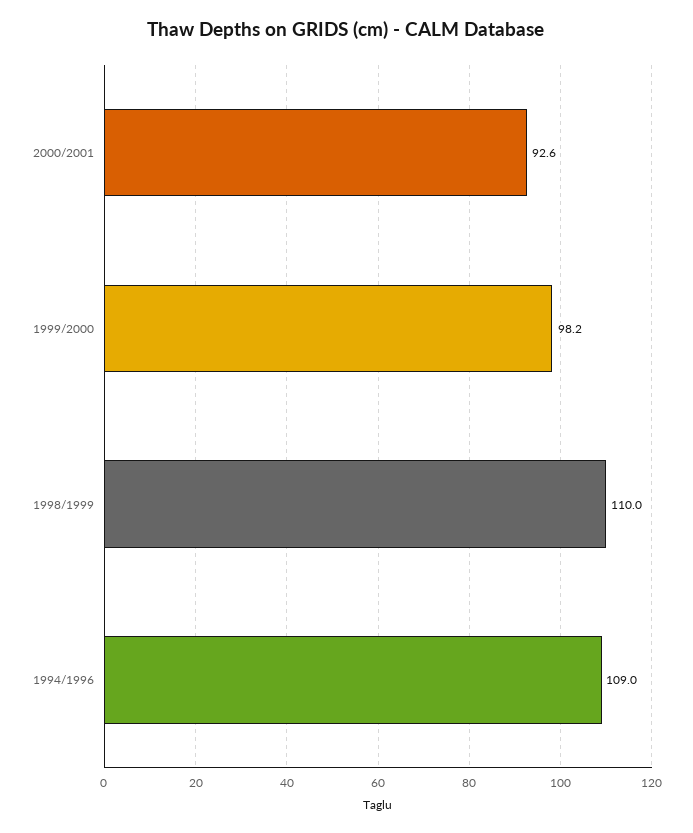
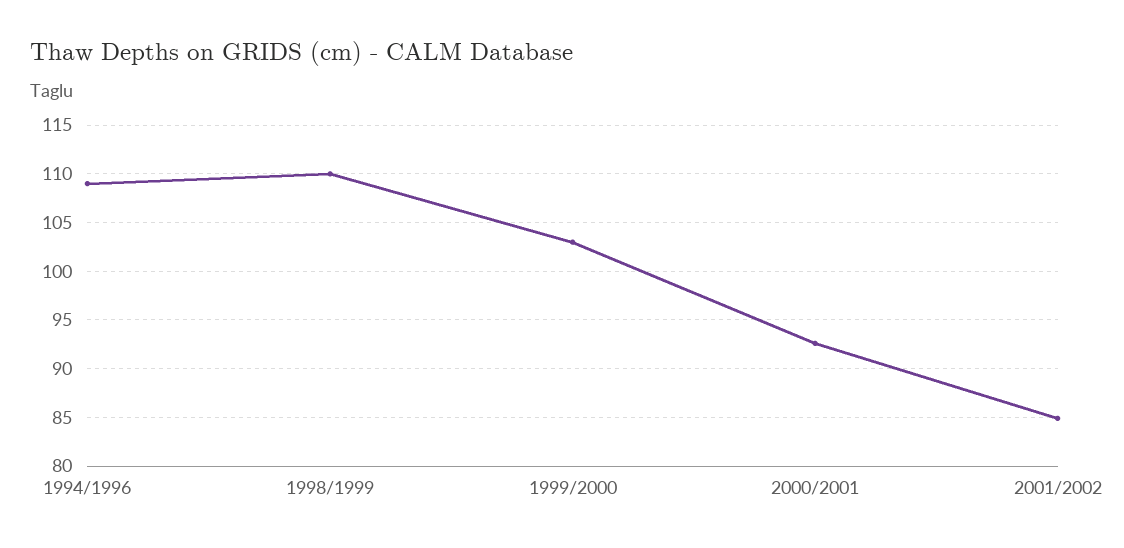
1999/2000: 98.2 -> 103
2001/2002: none -> 85

